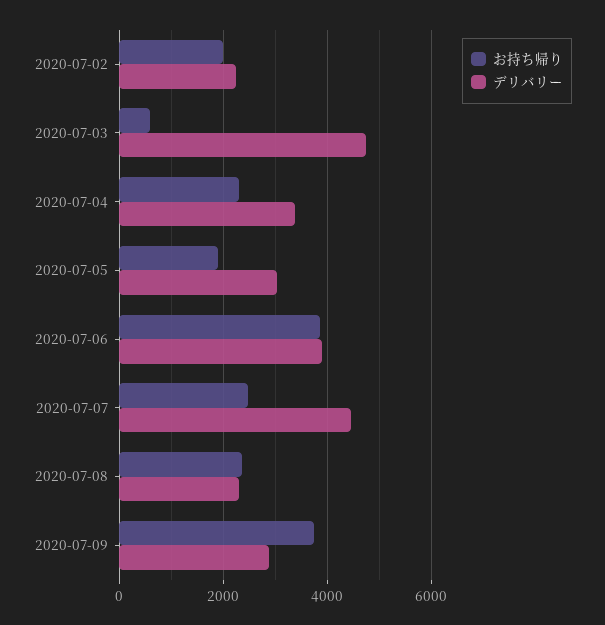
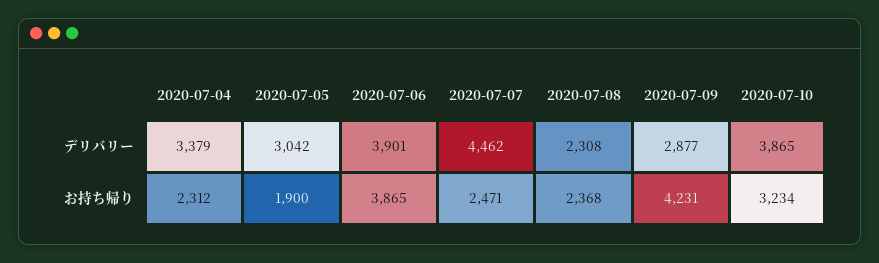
お持ち帰り, 2020-07-02: 2000 -> none
デリバリー, 2020-07-02: 2200 -> none
お持ち帰り, 2020-07-03: 600 -> none
デリバリー, 2020-07-03: 4800 -> none
お持ち帰り, 2020-07-09: 3800 -> 4231
デリバリー, 2020-07-10: none -> 3865
お持ち帰り, 2020-07-10: none -> 3234

